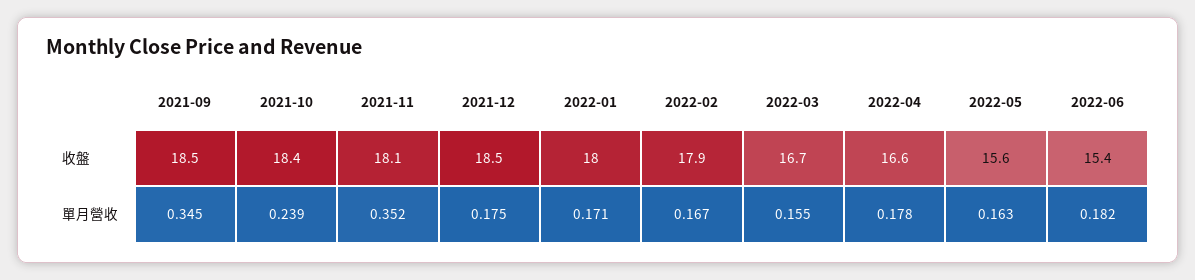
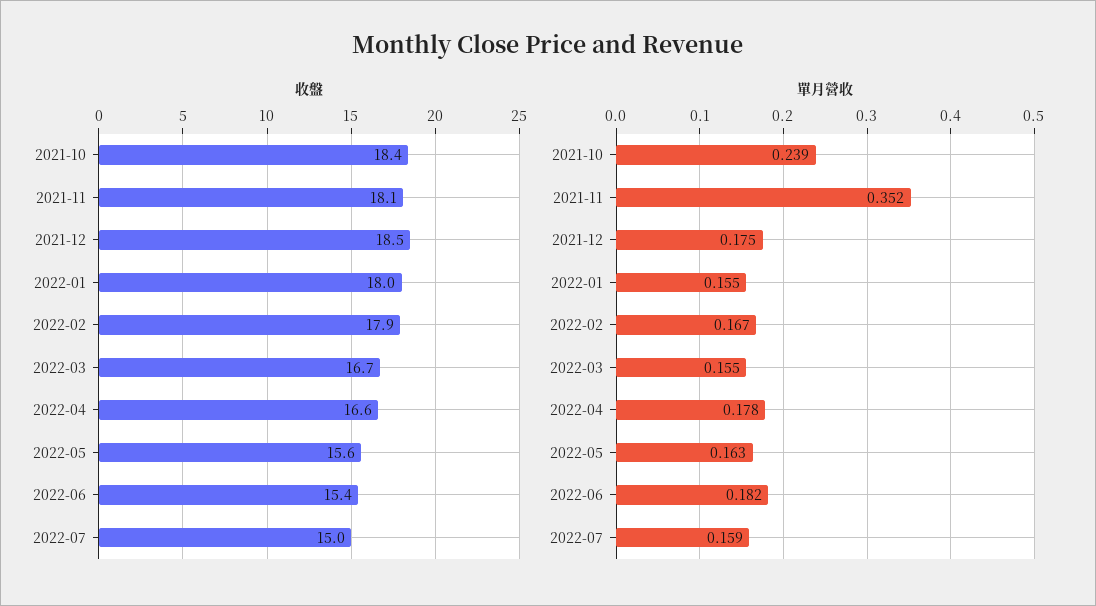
收盤, 2021-09: 18.5 -> none
單月營收, 2021-09: 0.345 -> none
單月營收, 2022-01: 0.171 -> 0.155
收盤, 2022-07: none -> 15
單月營收, 2022-07: none -> 0.159

